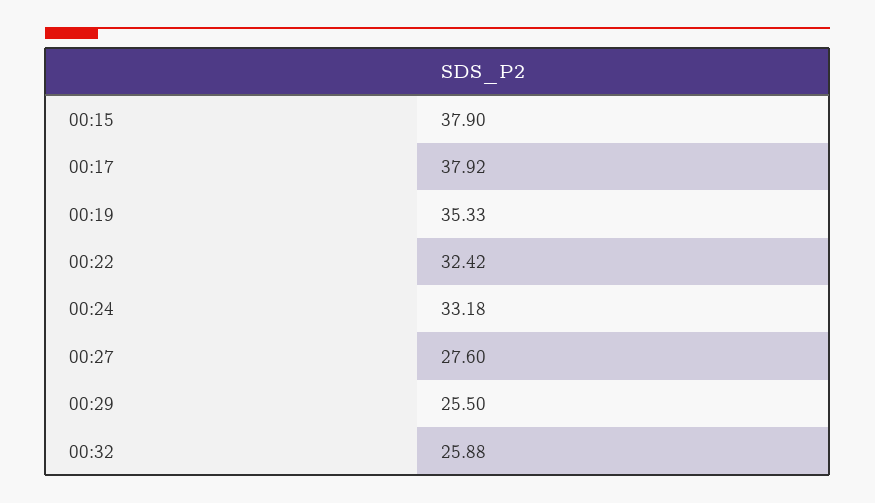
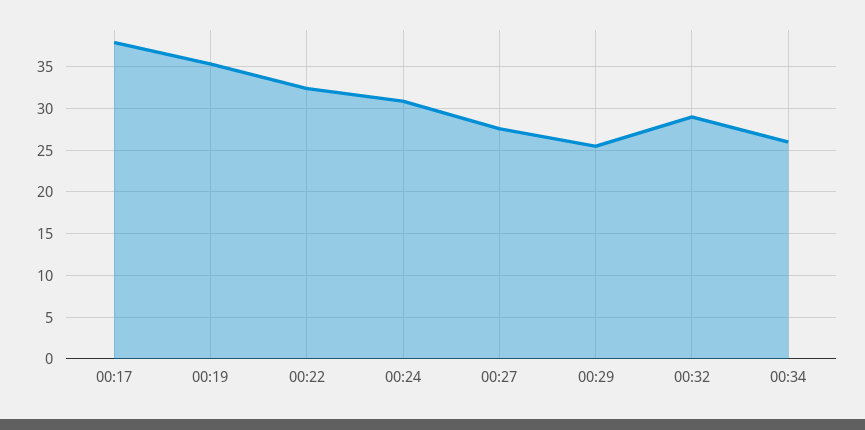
00:15: 37.9 -> none
00:24: 33.18 -> 31
00:32: 25.88 -> 29
00:34: none -> 26

